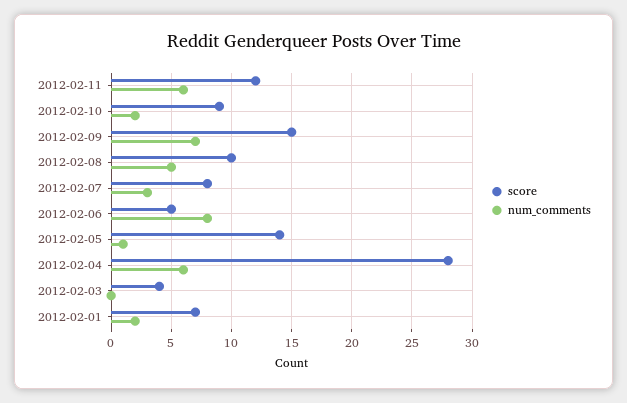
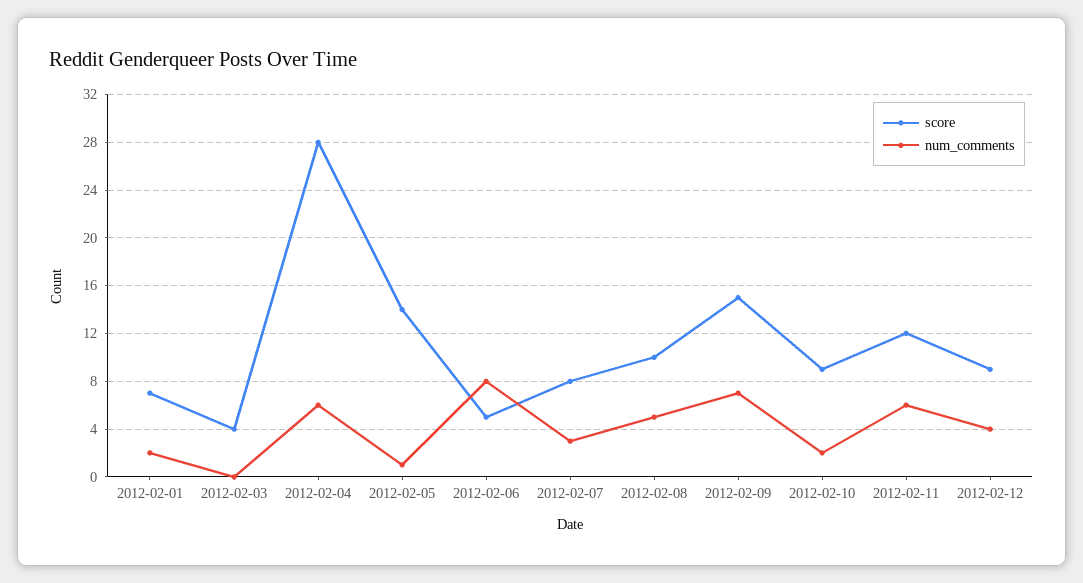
score, 2012-02-12: none -> 9
num_comments, 2012-02-12: none -> 4

